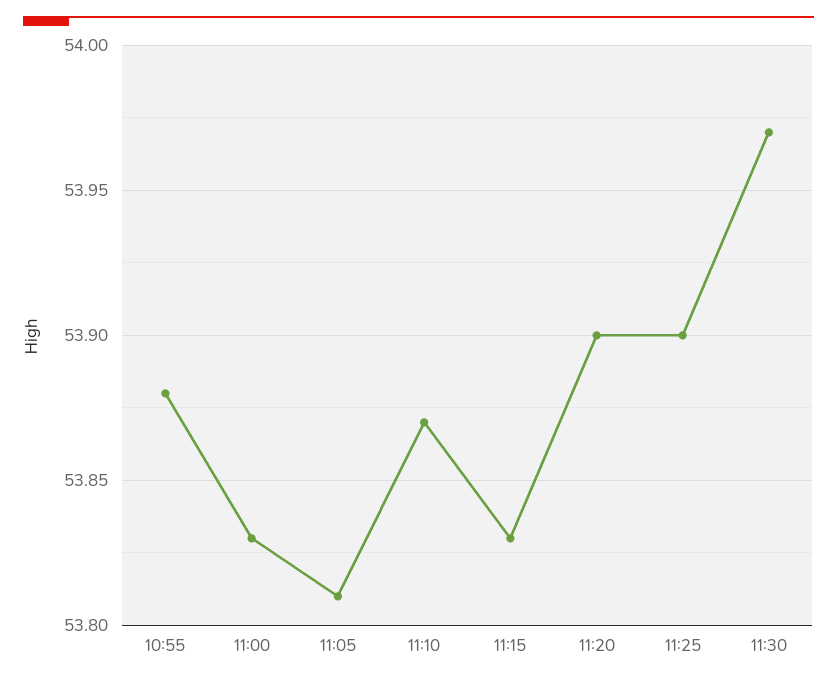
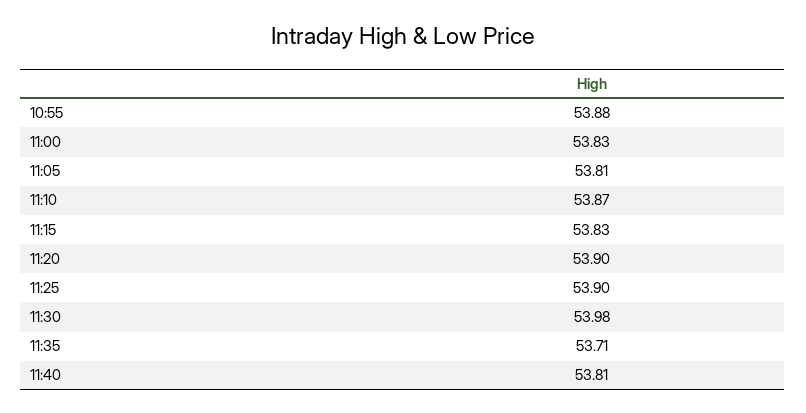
11:30: 53.97 -> 53.98
11:35: none -> 53.71
11:40: none -> 53.81

